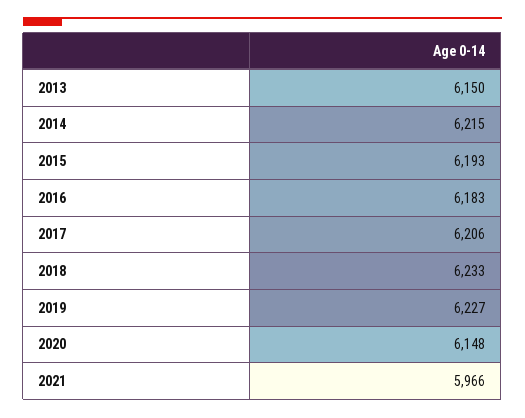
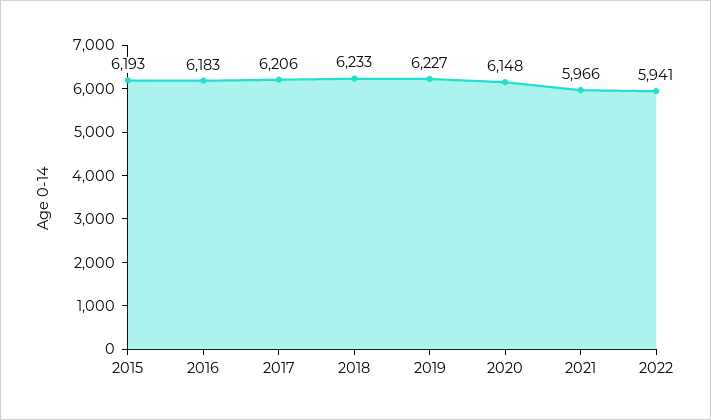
2013: 6150 -> none
2014: 6215 -> none
2022: none -> 5941

